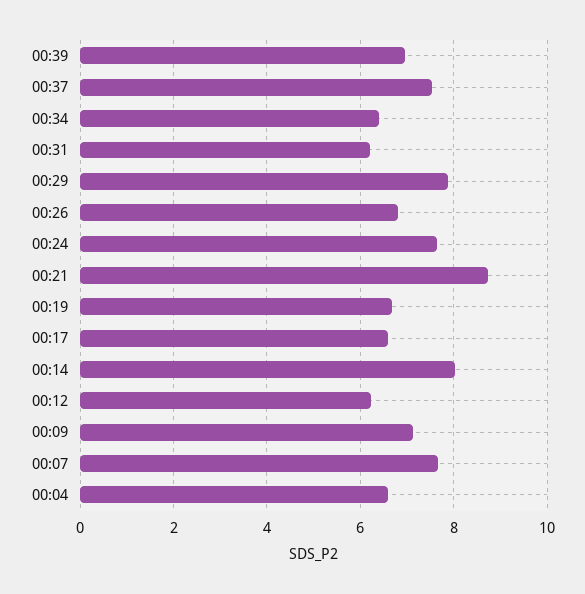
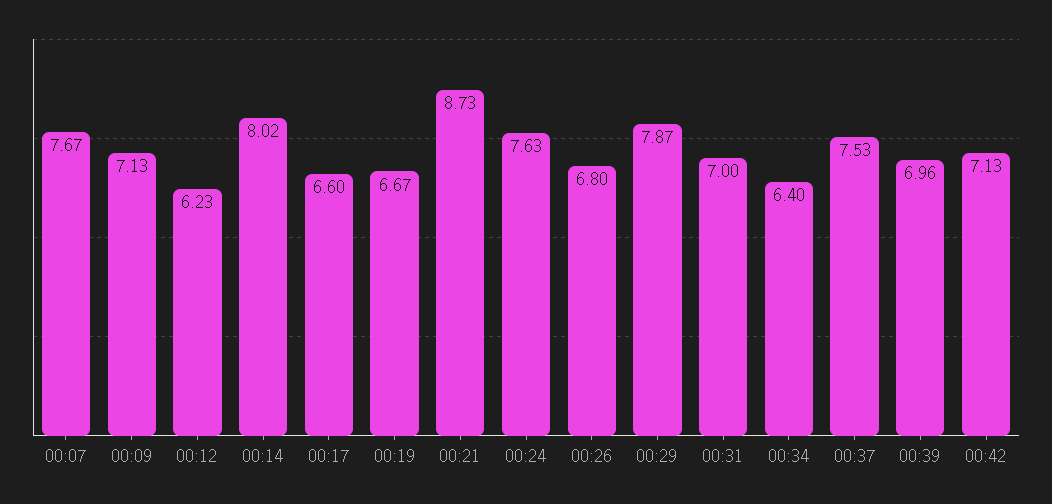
00:31: 6.2 -> 7
00:04: 6.6 -> none
00:42: none -> 7.13

